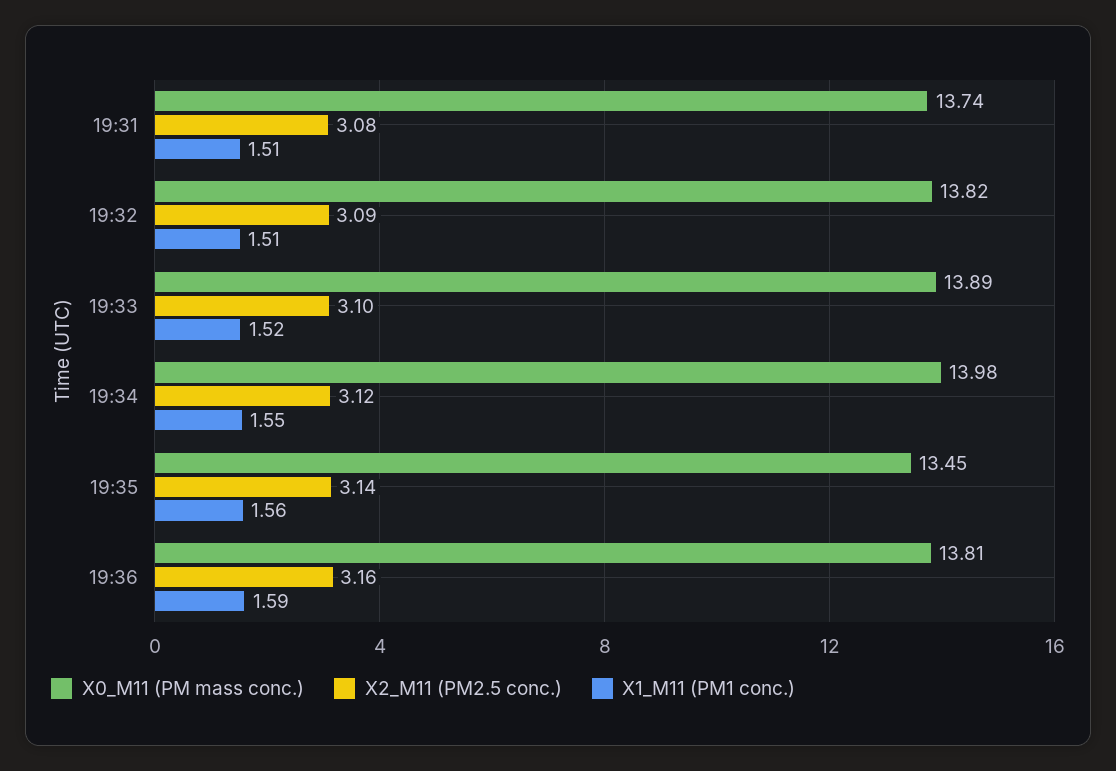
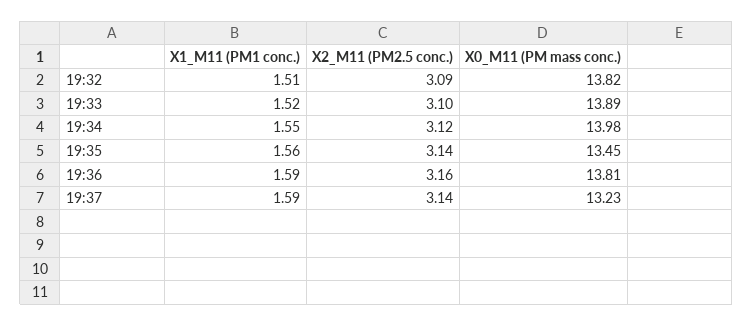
X0_M11 (PM mass conc.), 19:31: 13.74 -> none
X2_M11 (PM2.5 conc.), 19:31: 3.08 -> none
X1_M11 (PM1 conc.), 19:31: 1.51 -> none
X1_M11 (PM1 conc.), 19:37: none -> 1.59
X2_M11 (PM2.5 conc.), 19:37: none -> 3.14
X0_M11 (PM mass conc.), 19:37: none -> 13.23

